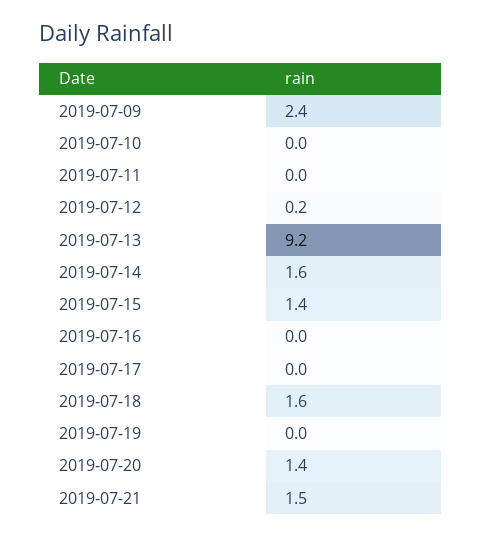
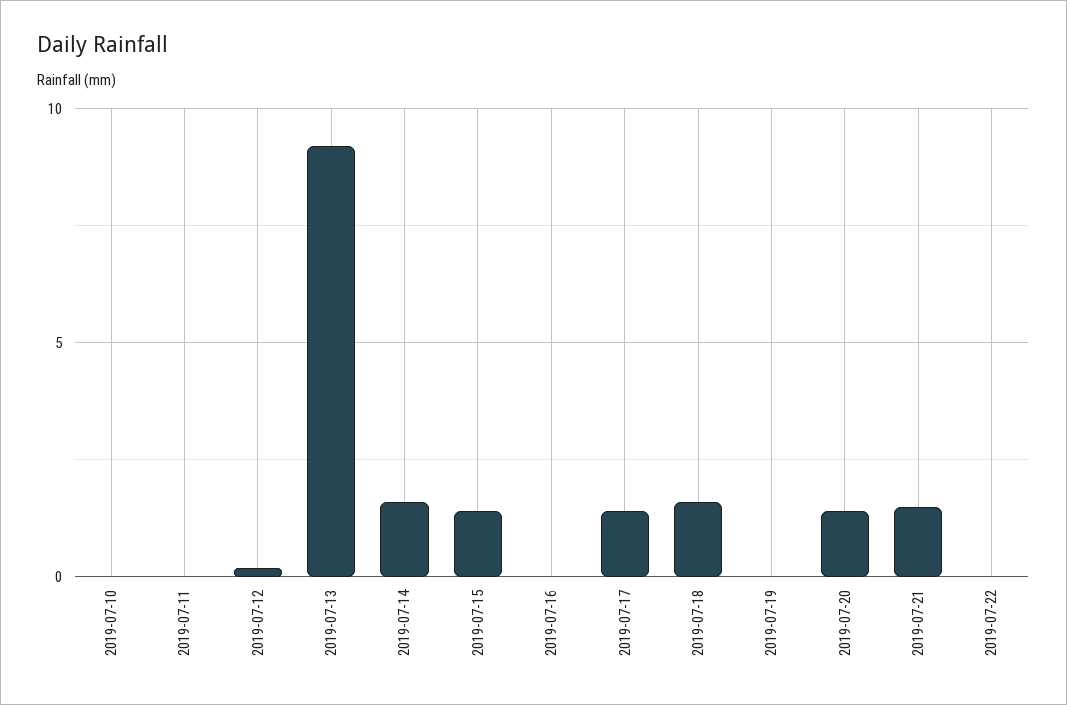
2019-07-09: 2.4 -> none
2019-07-17: 0 -> 1.5
2019-07-22: none -> 0

